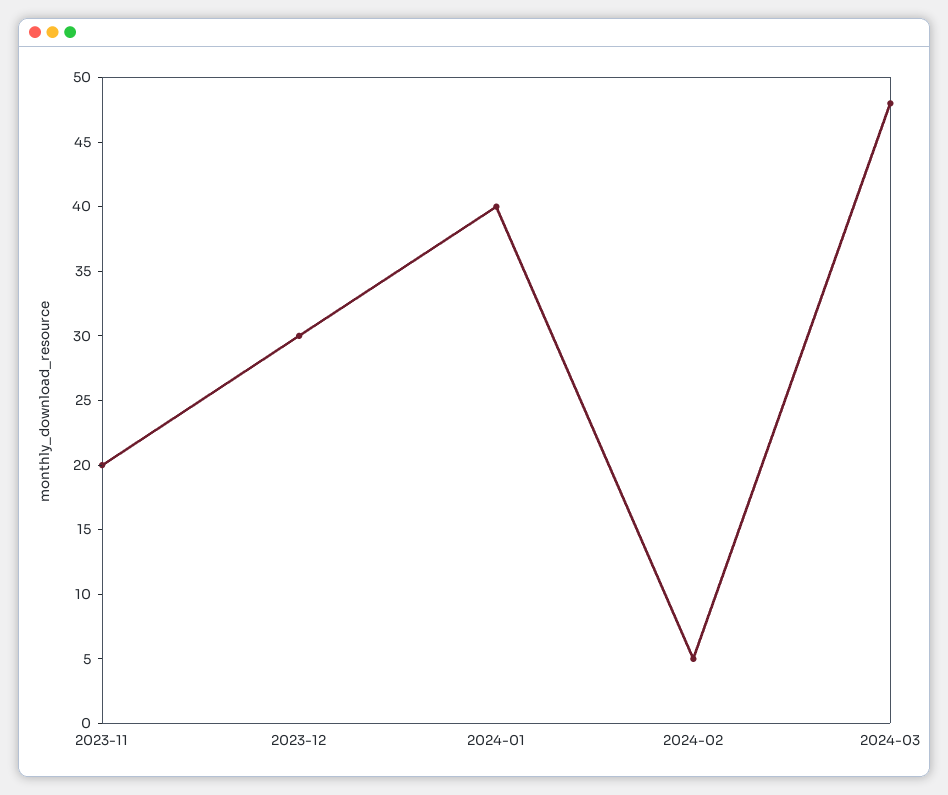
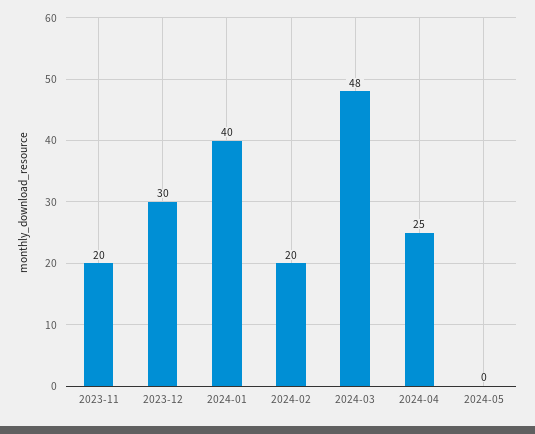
2024-02: 5 -> 20
2024-04: none -> 25
2024-05: none -> 0

